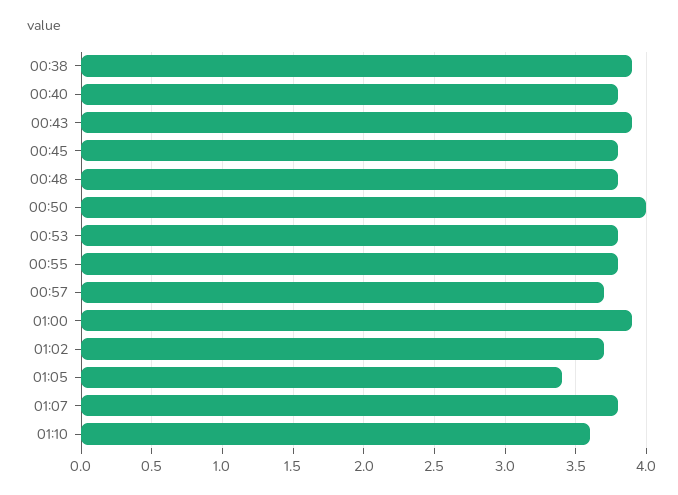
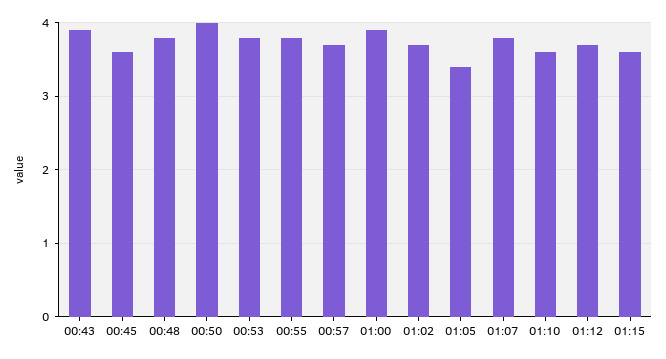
00:38: 3.9 -> none
00:40: 3.8 -> none
00:45: 3.8 -> 3.6
01:12: none -> 3.7
01:15: none -> 3.6

